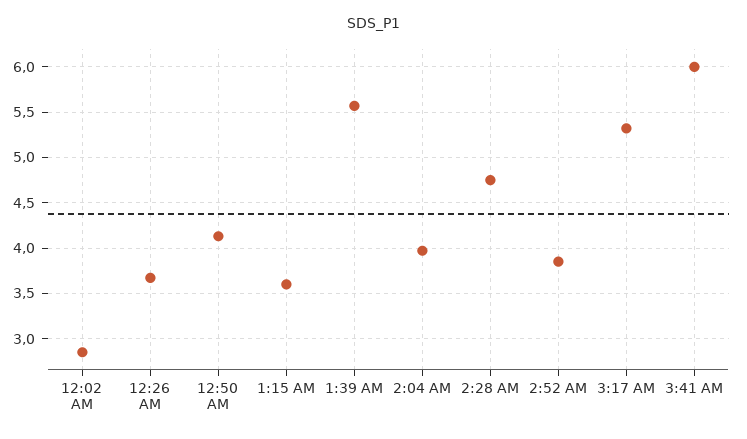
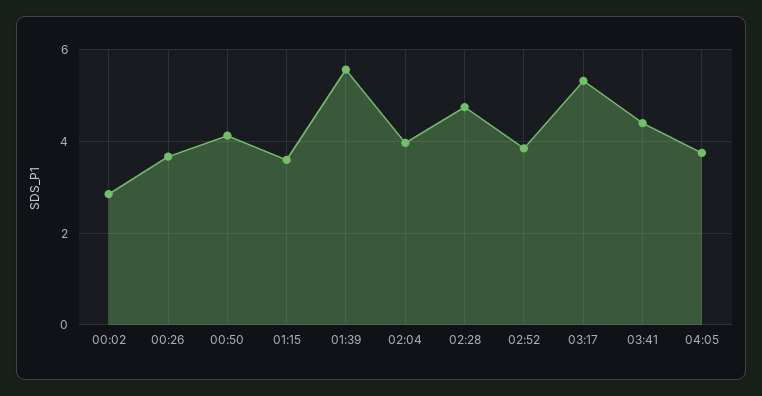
3:41 AM: 6 -> 4.4
04:05: none -> 3.8

